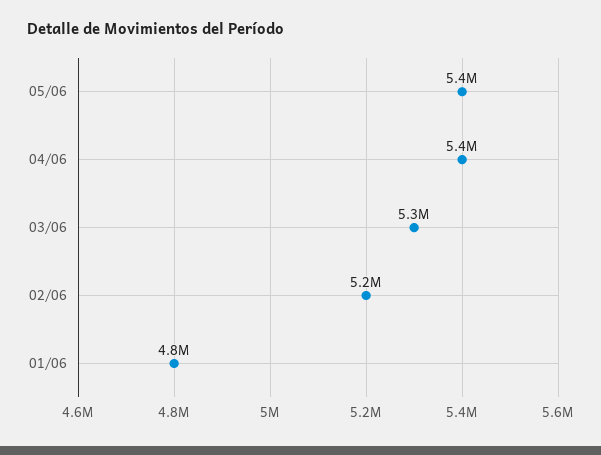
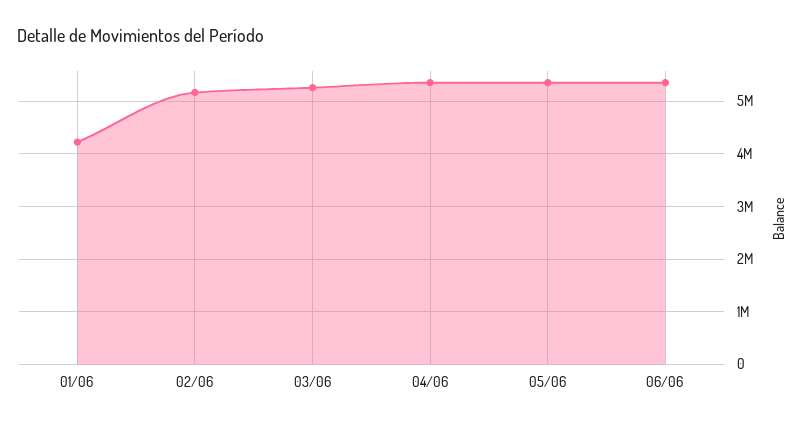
01/06: 4800000 -> 4200000
06/06: none -> 5400000

